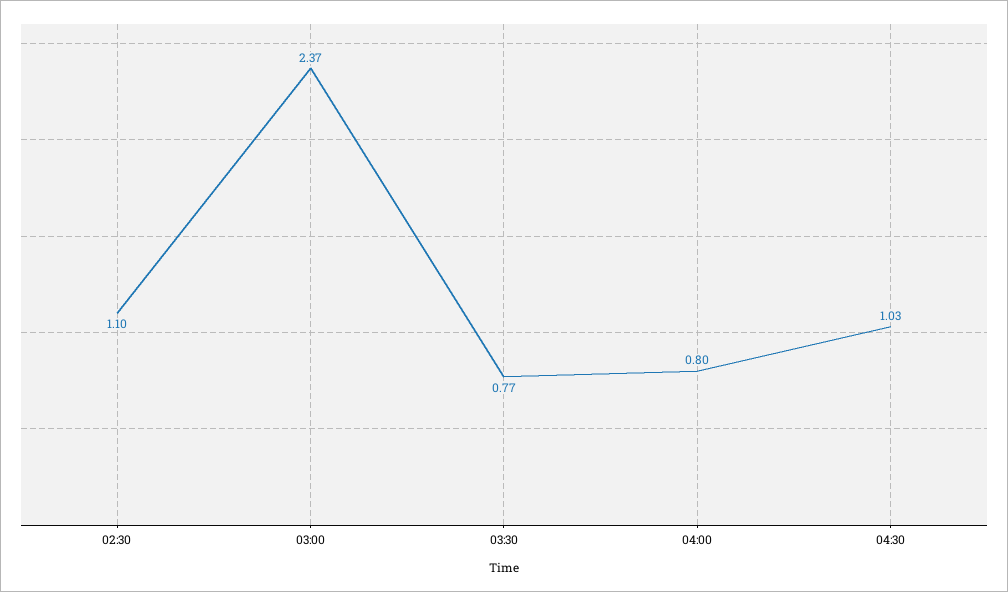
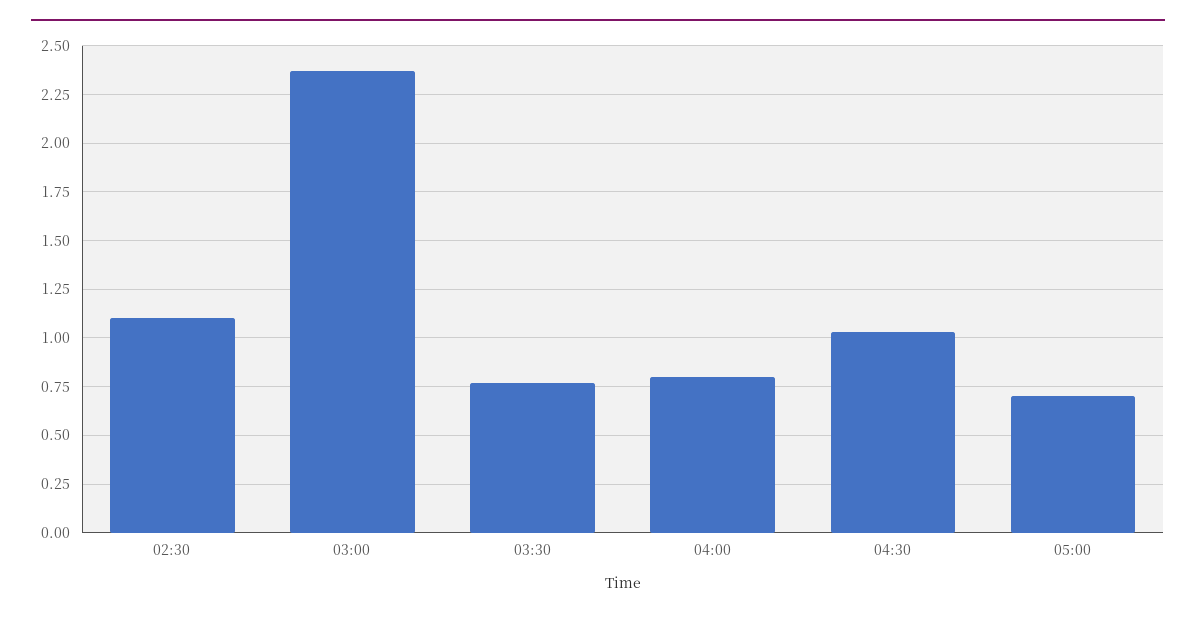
05:00: none -> 0.7

